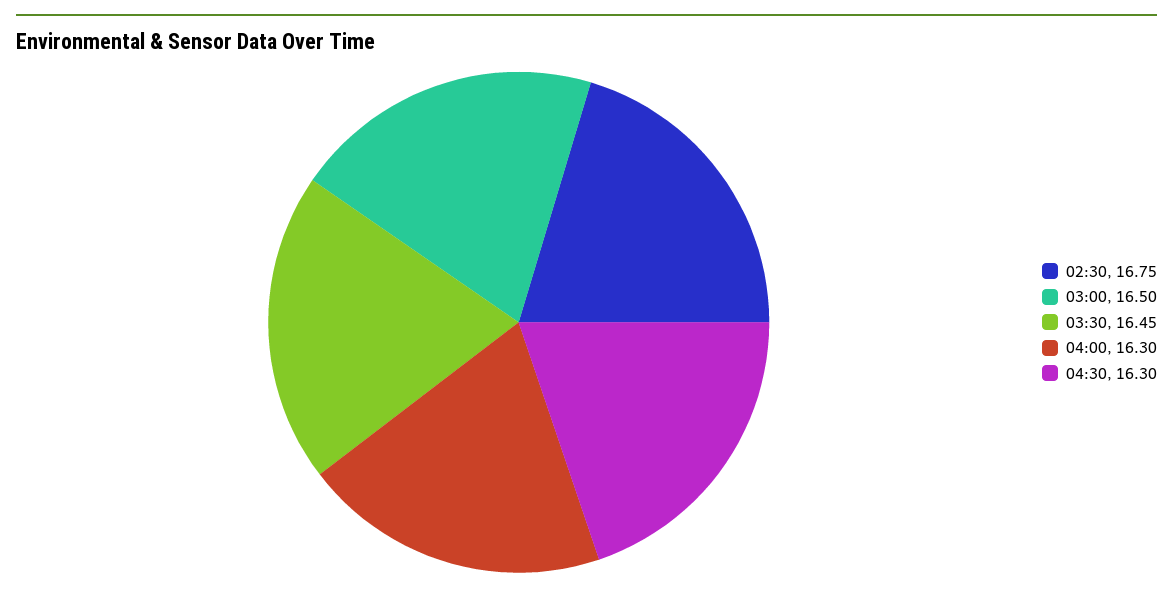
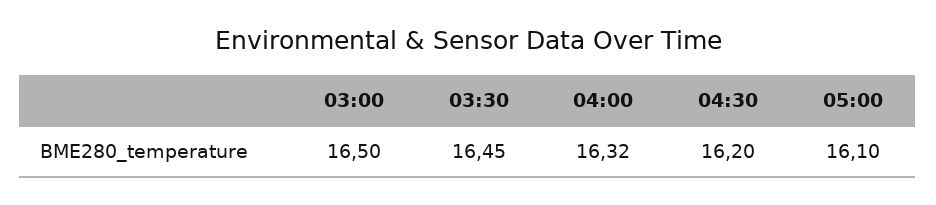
02:30: 16.75 -> none
04:00: 16.3 -> 16.32
04:30: 16.3 -> 16.2
05:00: none -> 16.1

